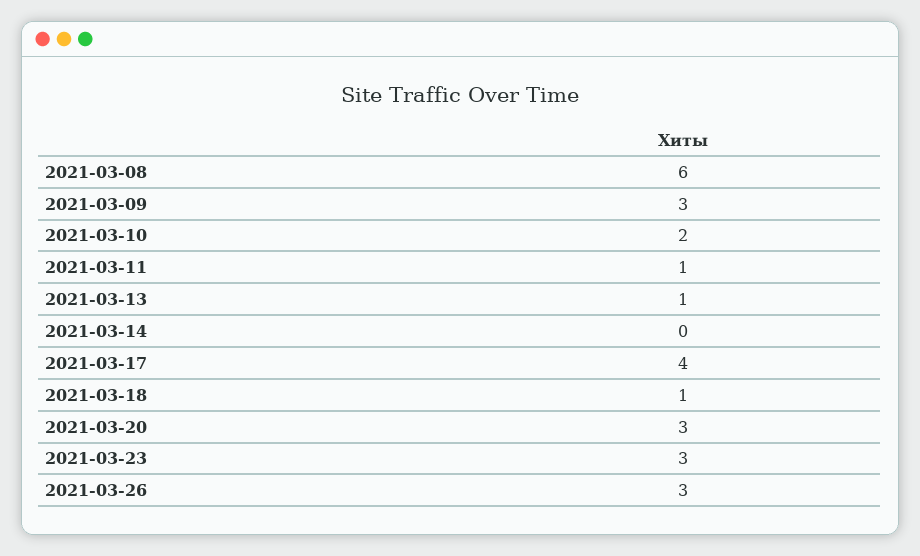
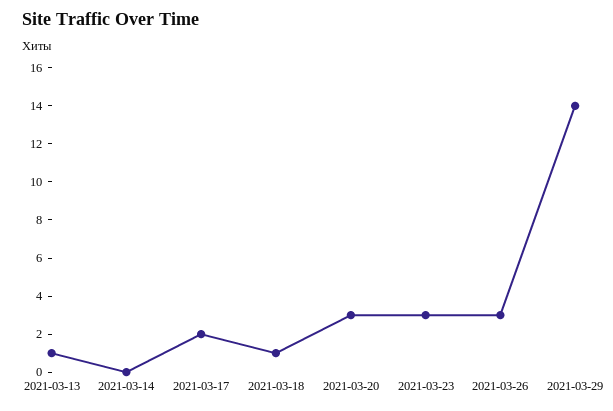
2021-03-08: 6 -> none
2021-03-09: 3 -> none
2021-03-10: 2 -> none
2021-03-11: 1 -> none
2021-03-17: 4 -> 2
2021-03-29: none -> 14

